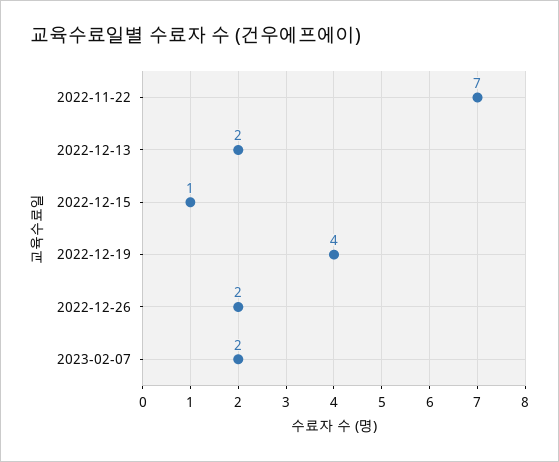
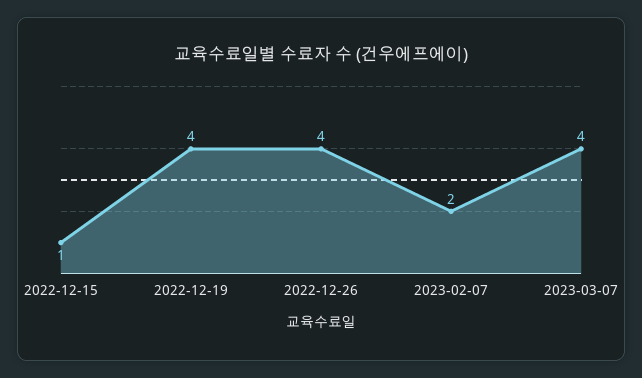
2022-11-22: 7 -> none
2022-12-13: 2 -> none
2022-12-26: 2 -> 4
2023-03-07: none -> 4

